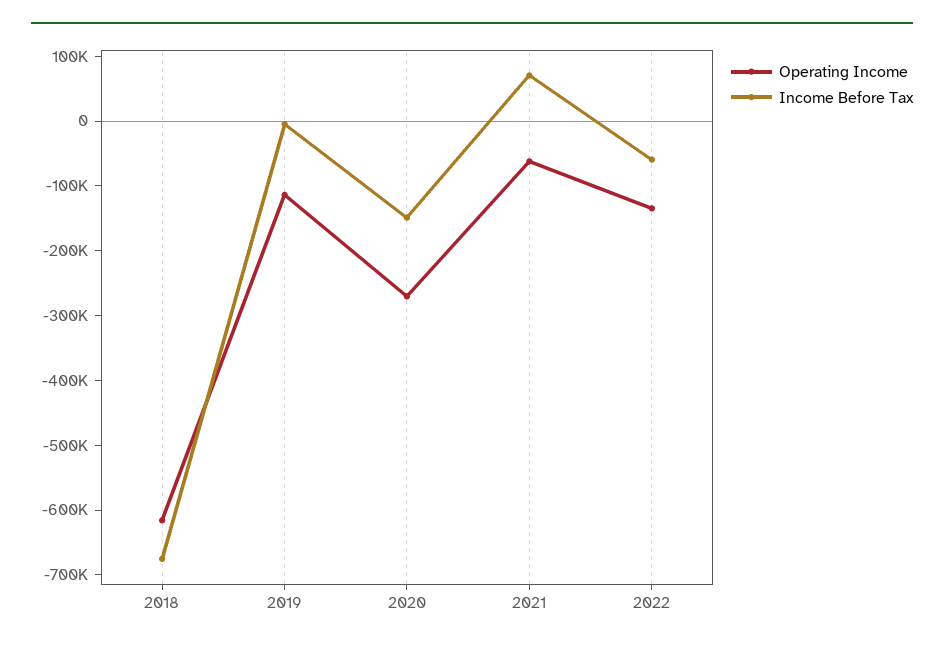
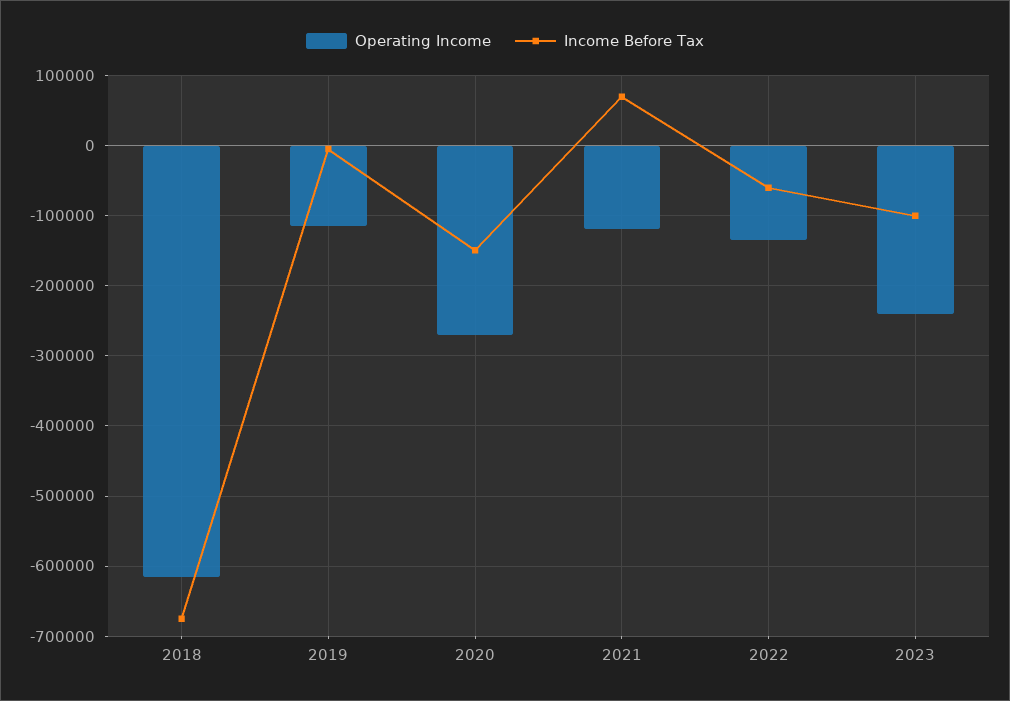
Operating Income, 2021: -60000 -> -120000
Operating Income, 2023: none -> -240000
Income Before Tax, 2023: none -> -100000

